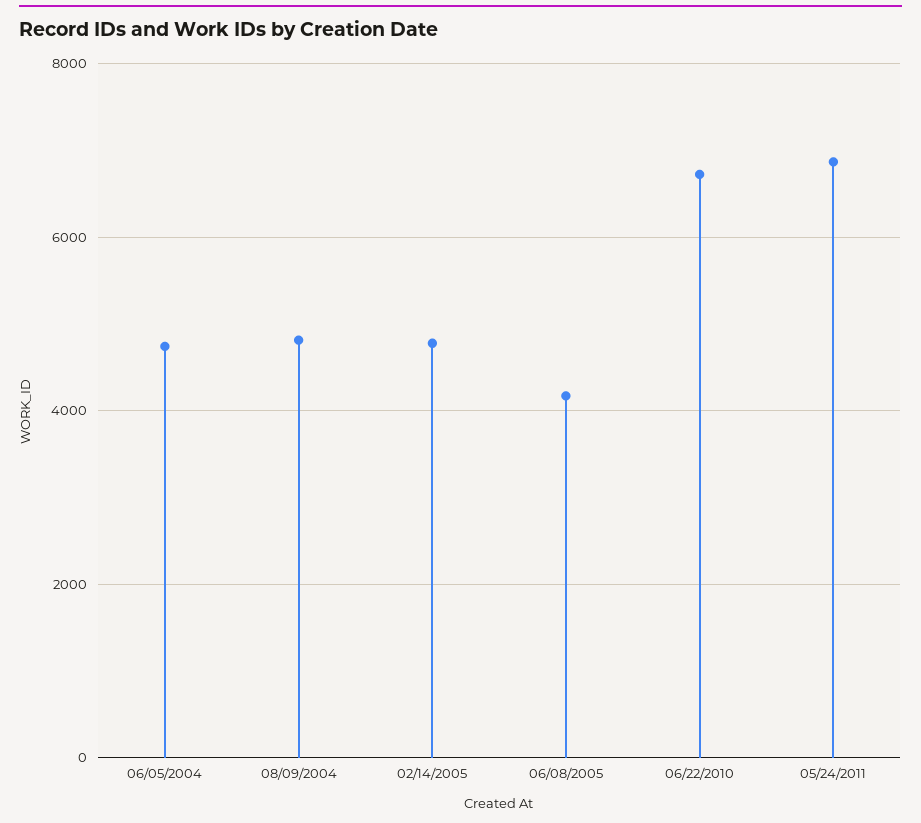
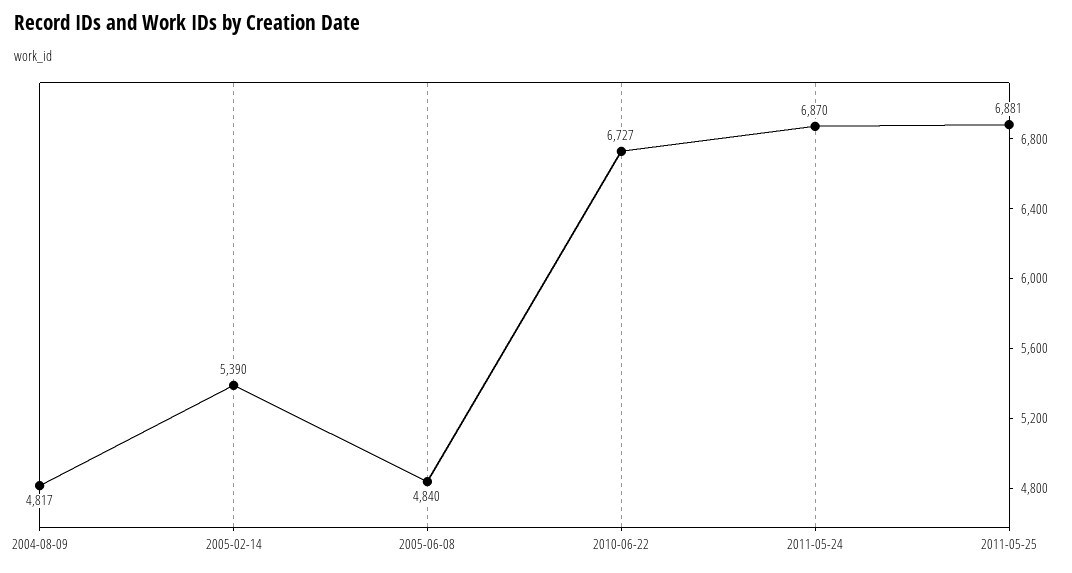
06/05/2004: 4800 -> none
02/14/2005: 4800 -> 5390
06/08/2005: 4200 -> 4840
2011-05-25: none -> 6881

